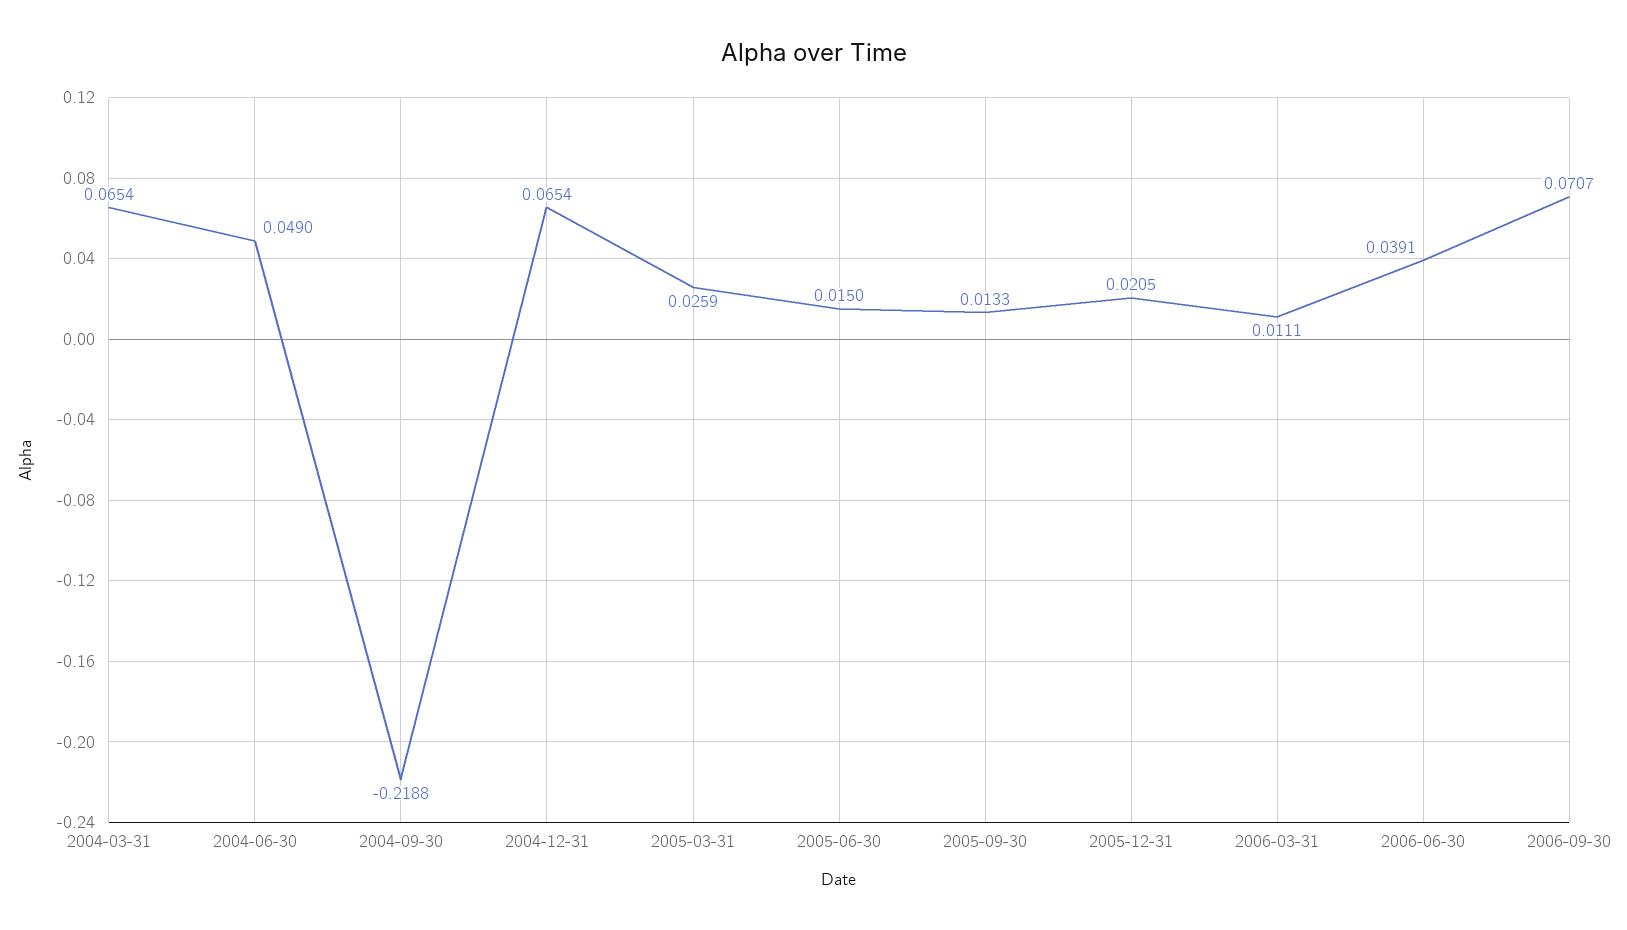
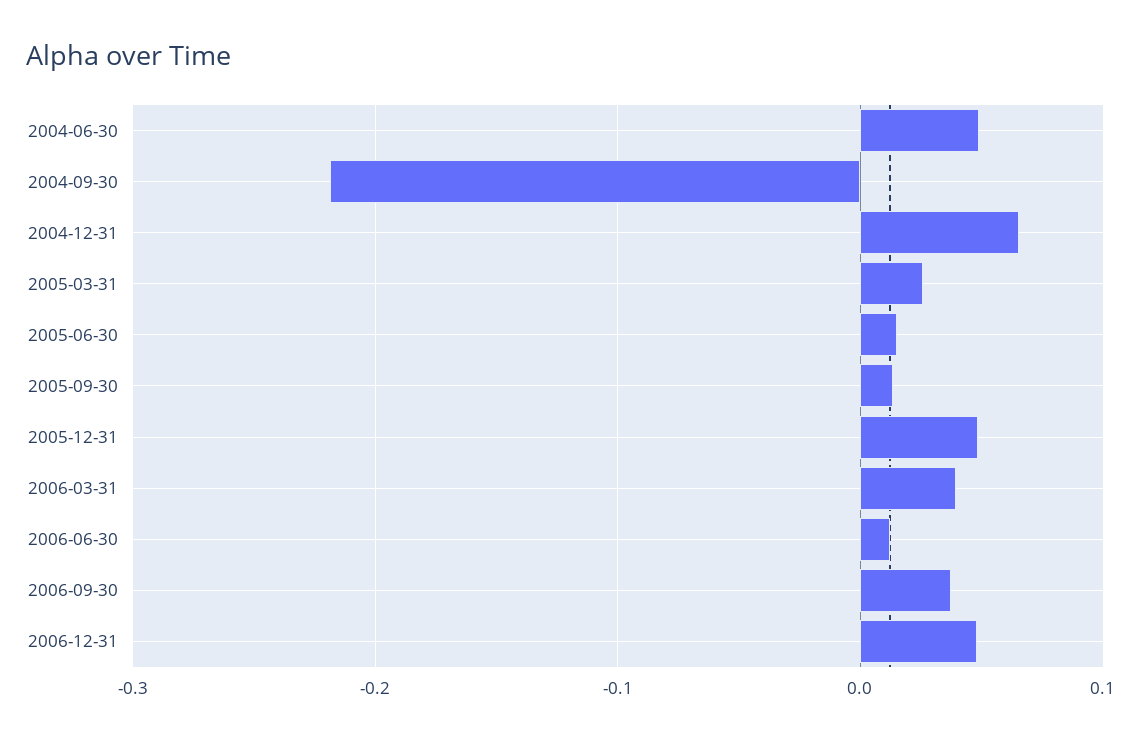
2004-03-31: 0.0654 -> none
2005-12-31: 0.0205 -> 0.05
2006-03-31: 0.0111 -> 0.04
2006-06-30: 0.0391 -> 0.01
2006-09-30: 0.0707 -> 0.04
2006-12-31: none -> 0.05

